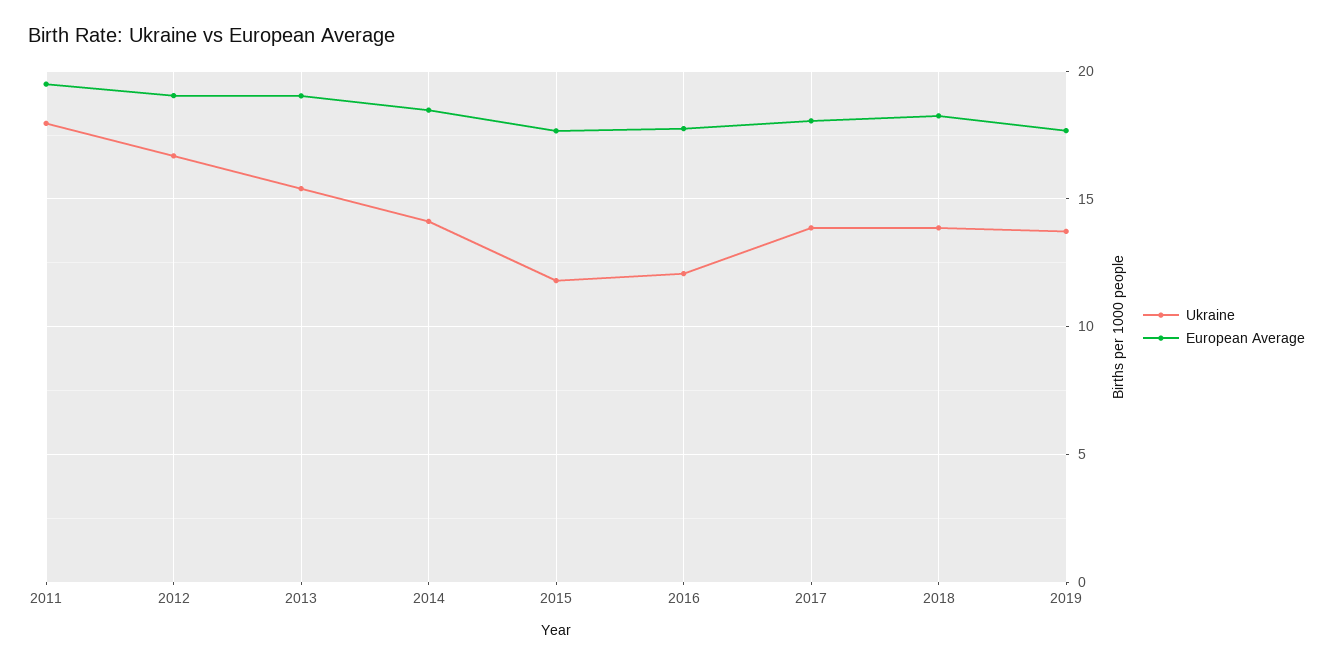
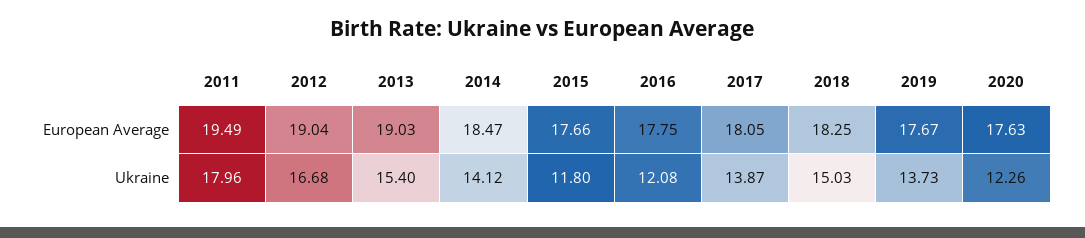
Ukraine, 2018: 14 -> 15.03
European Average, 2020: none -> 17.63
Ukraine, 2020: none -> 12.26

